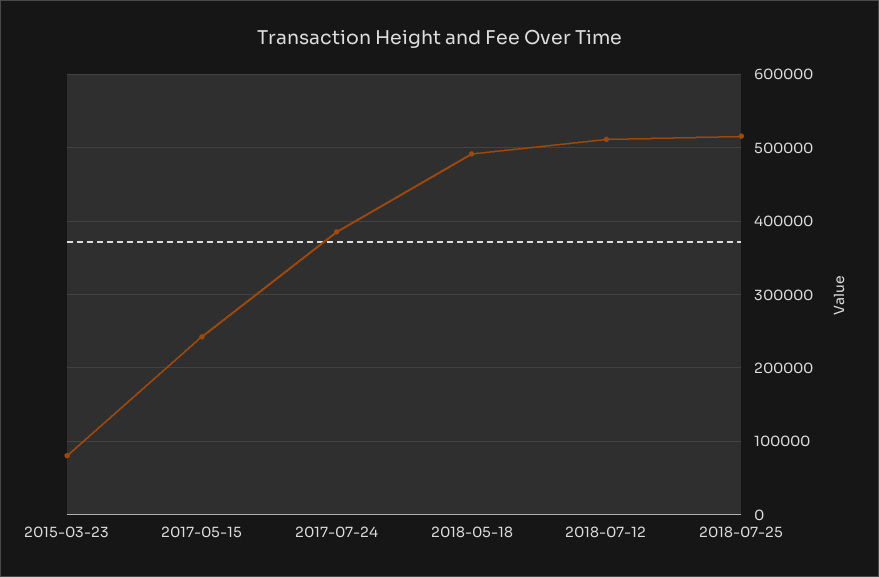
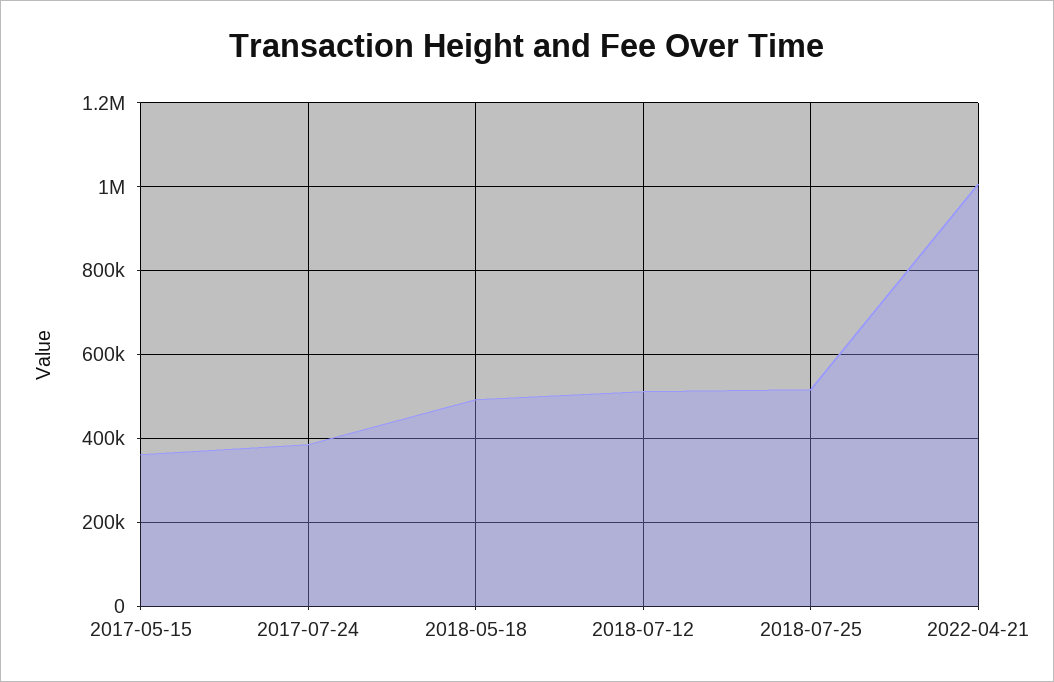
2015-03-23: 80000 -> none
2017-05-15: 240000 -> 360000
2022-04-21: none -> 1000000

